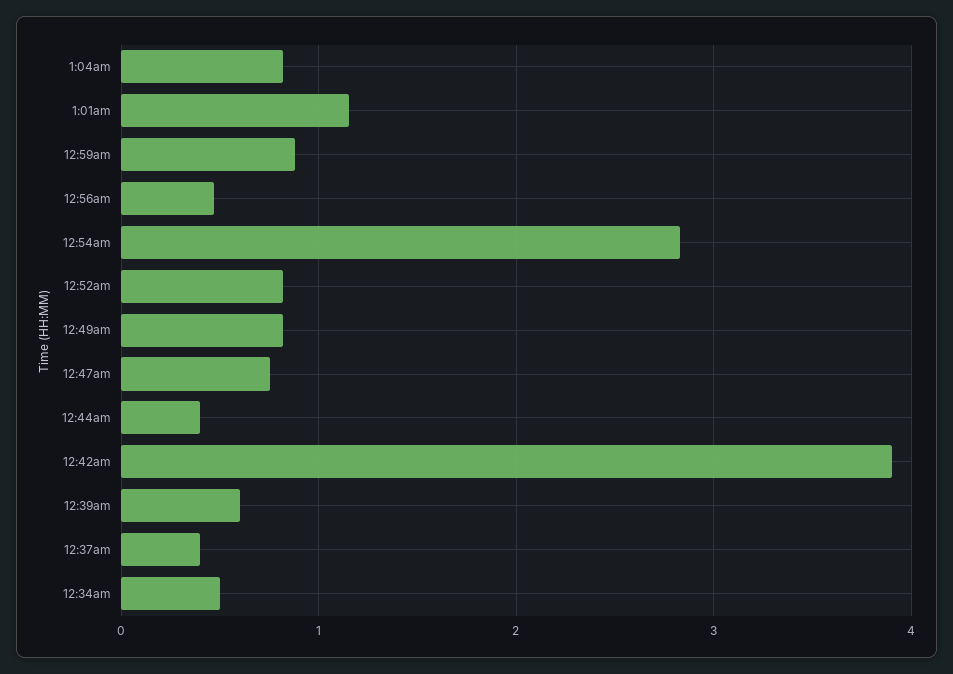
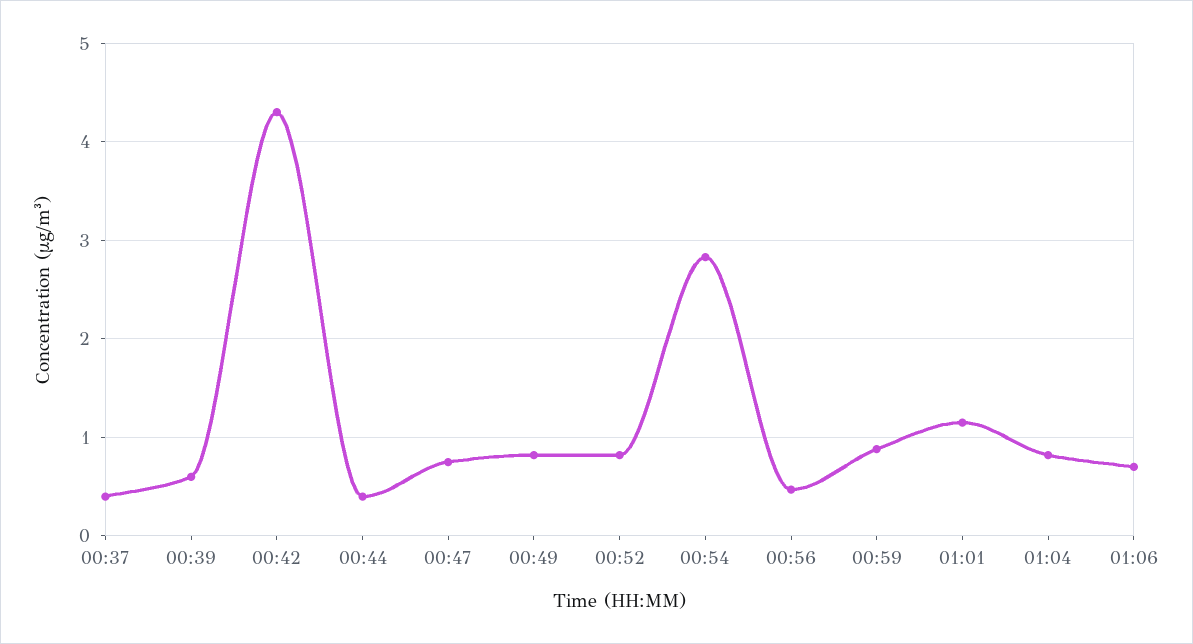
12:42am: 3.9 -> 4.3
12:34am: 0.5 -> none
01:06: none -> 0.7

